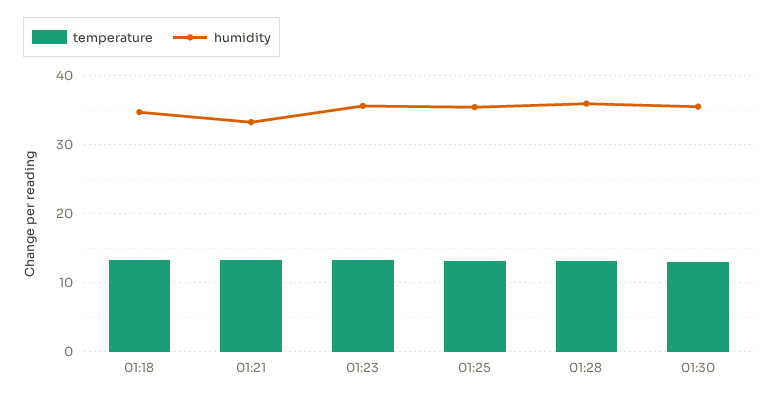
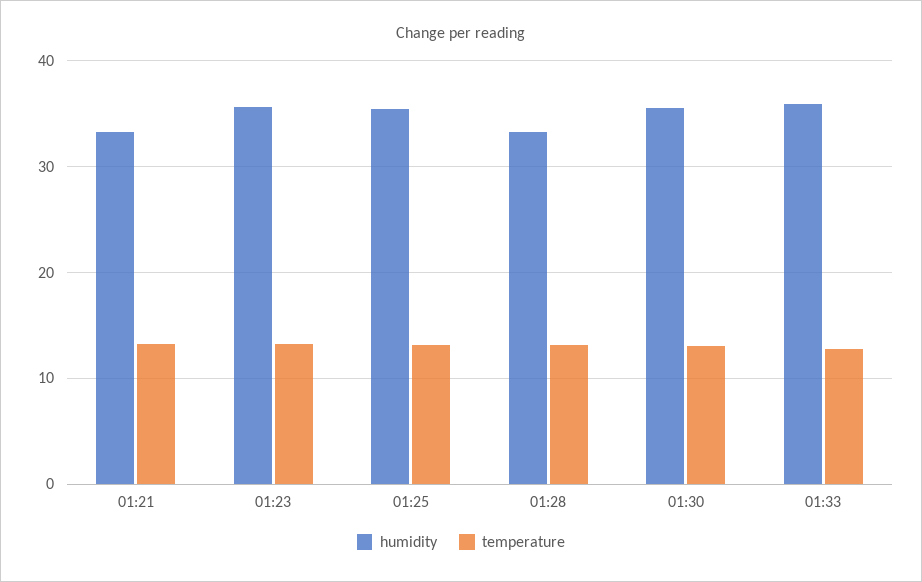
temperature, 01:18: 13 -> none
humidity, 01:18: 35 -> none
humidity, 01:28: 36 -> 33
humidity, 01:33: none -> 36
temperature, 01:33: none -> 13

